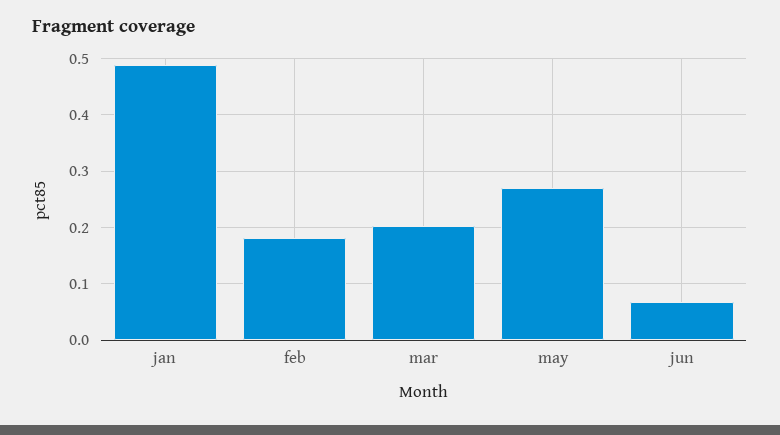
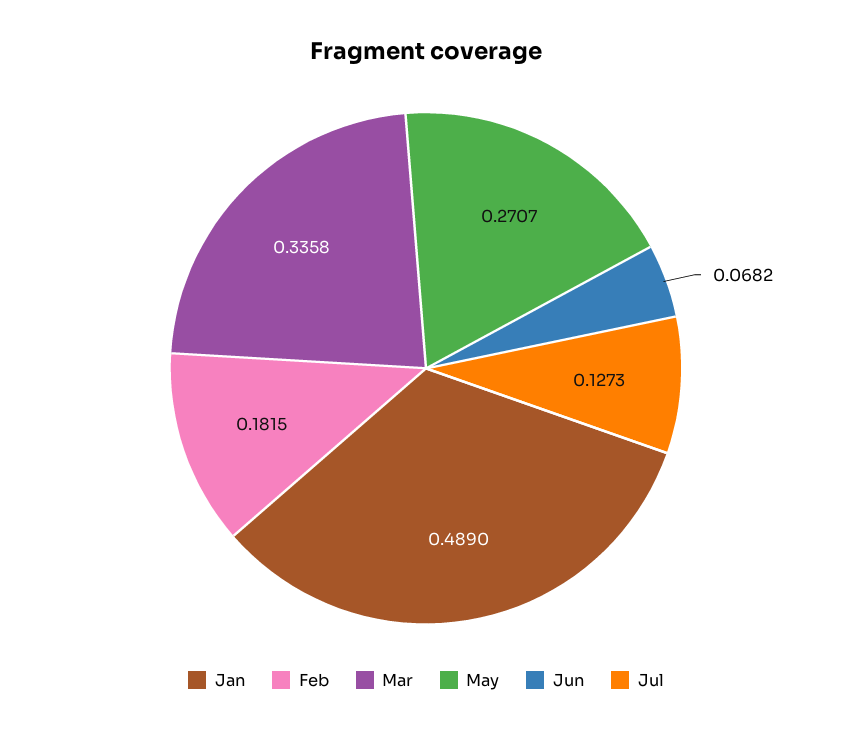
mar: 0.2 -> 0.3358
Jul: none -> 0.1273

